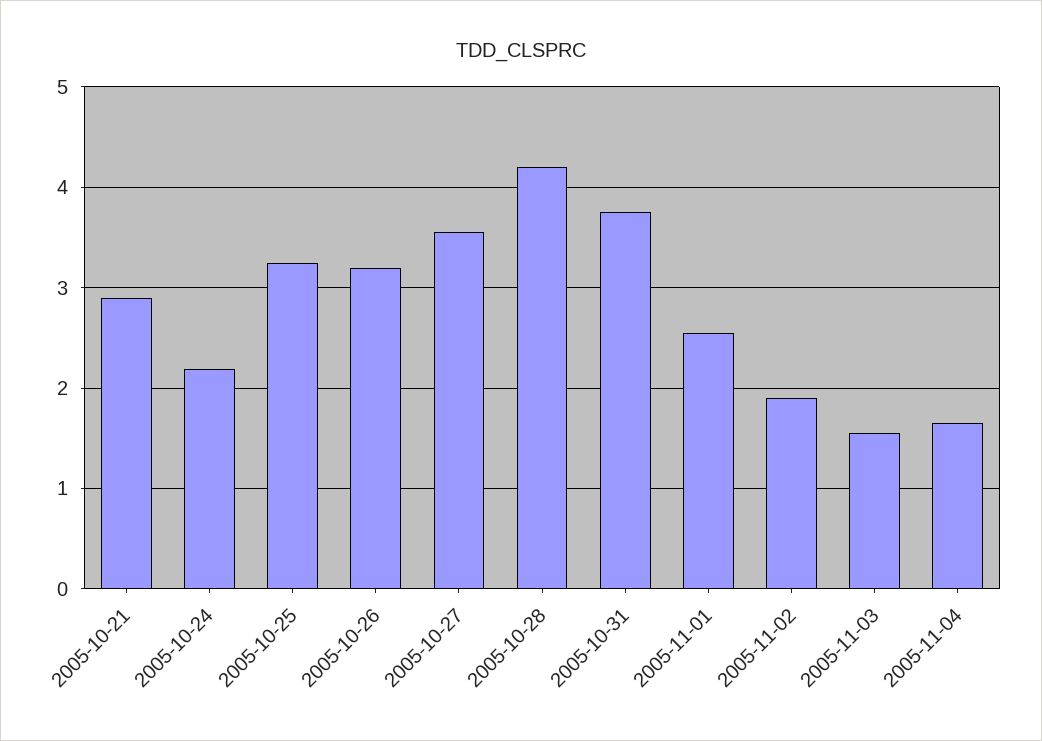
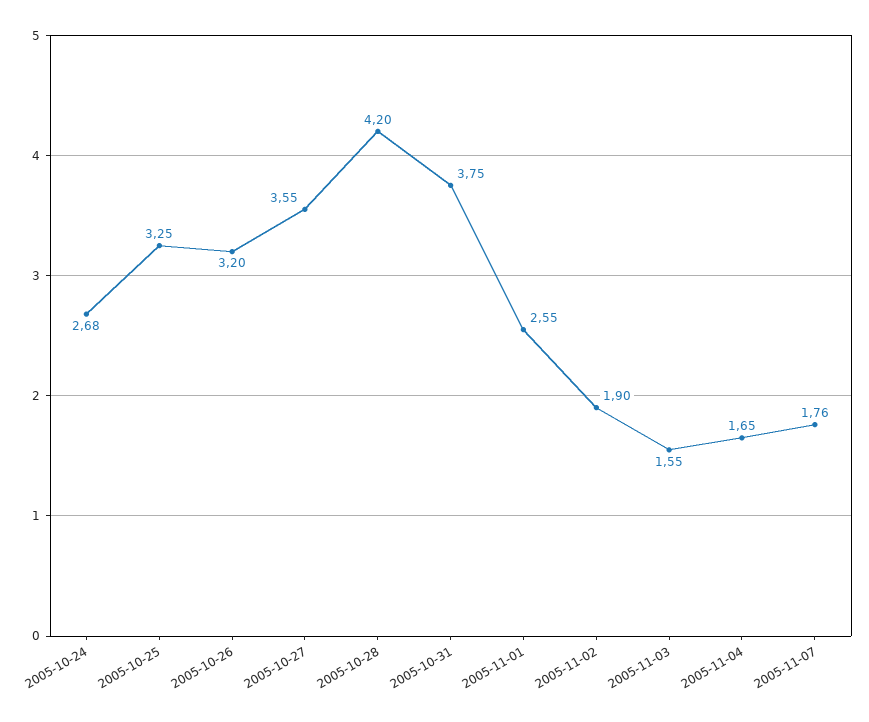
2005-10-21: 2.9 -> none
2005-10-24: 2.2 -> 2.68
2005-11-07: none -> 1.76

